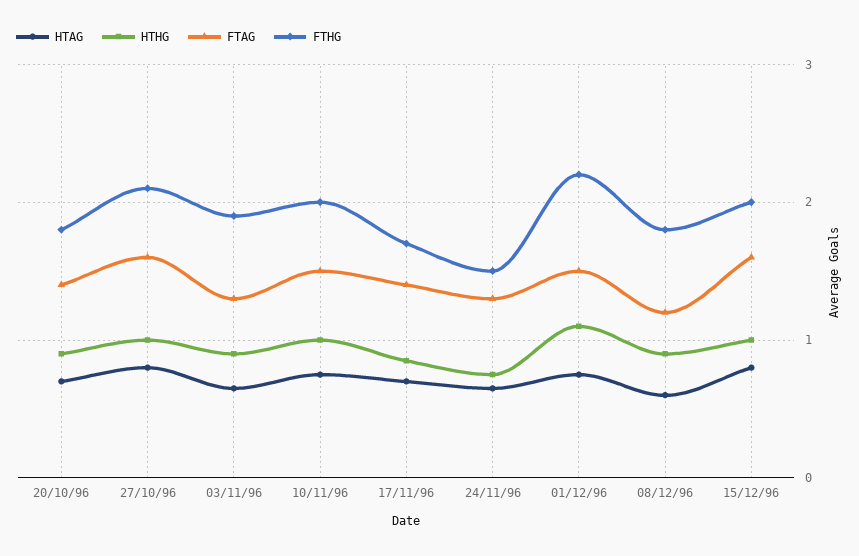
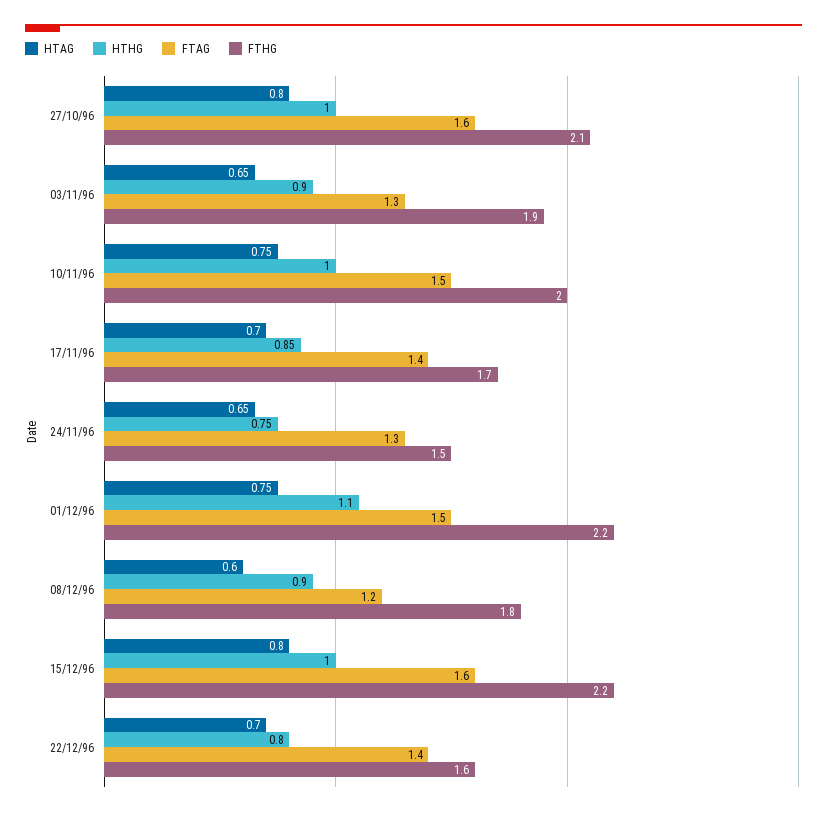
HTAG, 20/10/96: 0.7 -> none
HTHG, 20/10/96: 0.9 -> none
FTAG, 20/10/96: 1.4 -> none
FTHG, 20/10/96: 1.8 -> none
FTHG, 15/12/96: 2 -> 2.2
HTAG, 22/12/96: none -> 0.7
HTHG, 22/12/96: none -> 0.8
FTAG, 22/12/96: none -> 1.4
FTHG, 22/12/96: none -> 1.6

